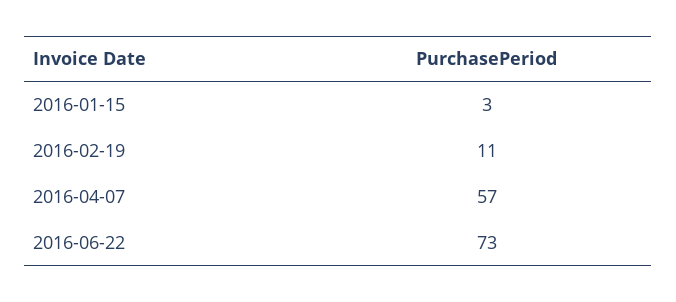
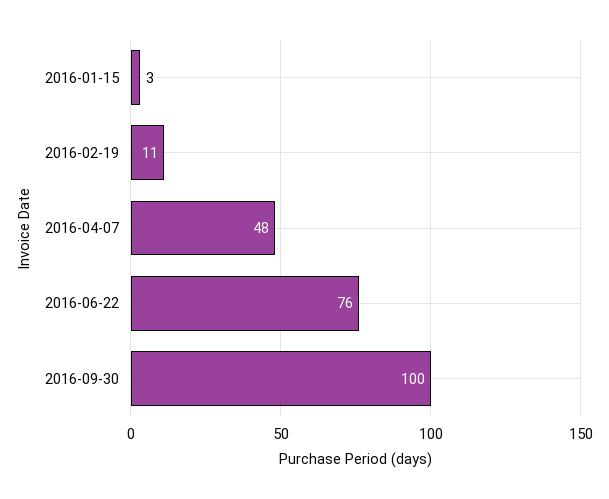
2016-04-07: 57 -> 48
2016-06-22: 73 -> 76
2016-09-30: none -> 100

